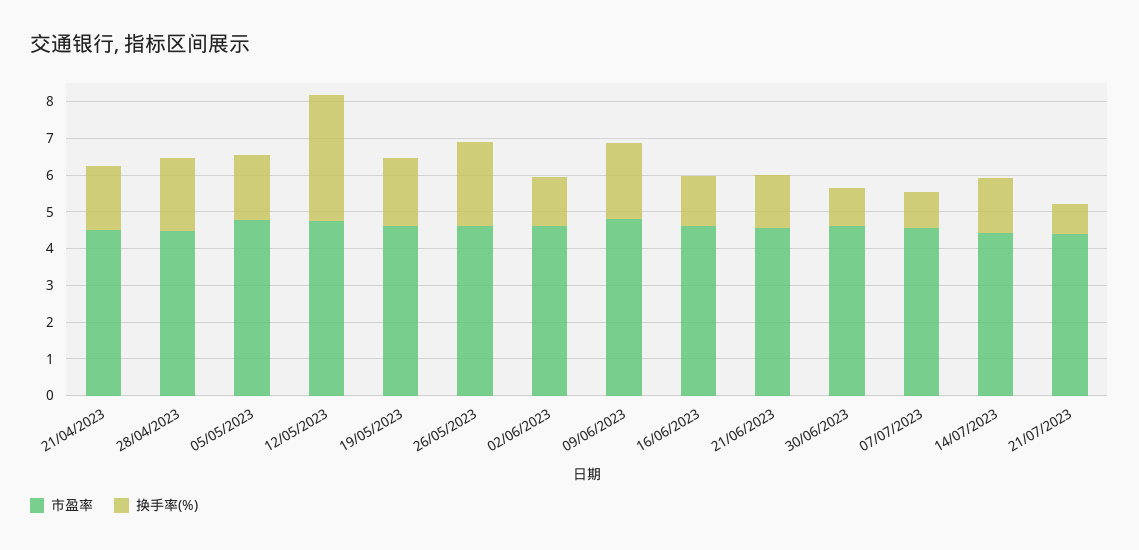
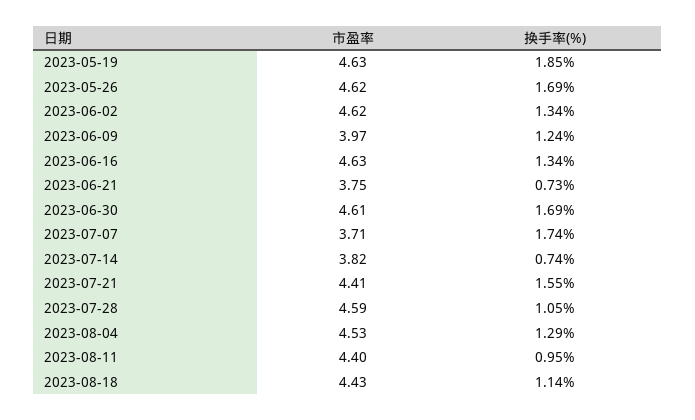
市盈率, 21/04/2023: 4.5 -> none
换手率(%), 21/04/2023: 1.75 -> none
市盈率, 28/04/2023: 4.5 -> none
换手率(%), 28/04/2023: 2 -> none
市盈率, 05/05/2023: 4.75 -> none
换手率(%), 05/05/2023: 1.75 -> none
市盈率, 12/05/2023: 4.75 -> none
换手率(%), 12/05/2023: 3.5 -> none
换手率(%), 26/05/2023: 2.25 -> 1.69
市盈率, 09/06/2023: 4.75 -> 3.97
换手率(%), 09/06/2023: 2 -> 1.24
市盈率, 21/06/2023: 4.5 -> 3.75
换手率(%), 21/06/2023: 1.5 -> 0.73
换手率(%), 30/06/2023: 1 -> 1.69
市盈率, 07/07/2023: 4.5 -> 3.71
换手率(%), 07/07/2023: 1 -> 1.74
市盈率, 14/07/2023: 4.5 -> 3.82
换手率(%), 14/07/2023: 1.5 -> 0.74
换手率(%), 21/07/2023: 0.75 -> 1.55
市盈率, 2023-07-28: none -> 4.59
换手率(%), 2023-07-28: none -> 1.05
市盈率, 2023-08-04: none -> 4.53
换手率(%), 2023-08-04: none -> 1.29
市盈率, 2023-08-11: none -> 4.4
换手率(%), 2023-08-11: none -> 0.95
市盈率, 2023-08-18: none -> 4.43
换手率(%), 2023-08-18: none -> 1.14

